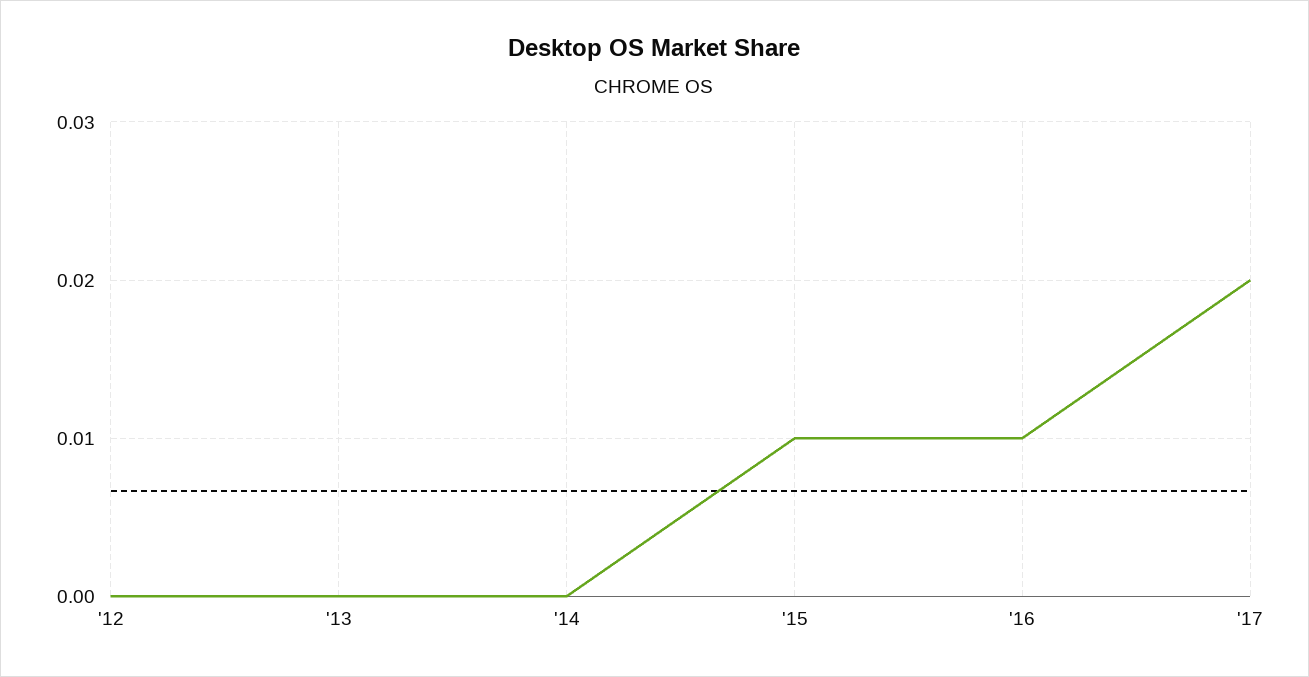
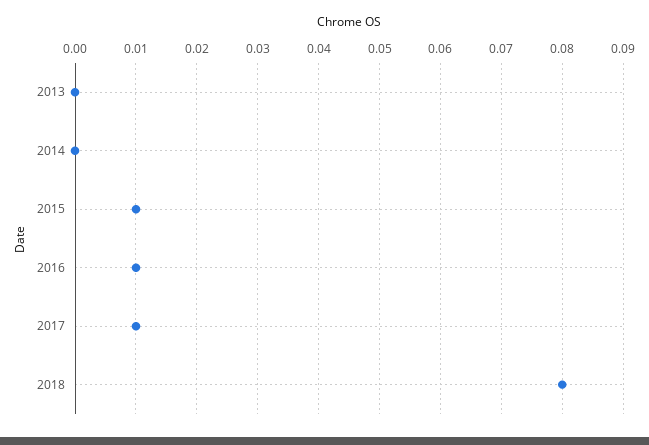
'12: 0 -> none
'17: 0.02 -> 0.01
2018: none -> 0.08

